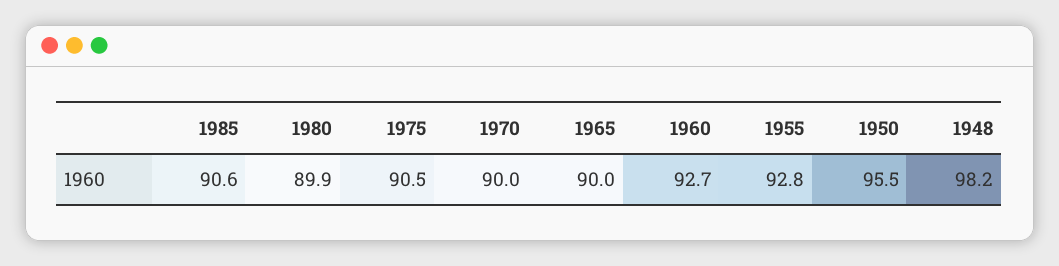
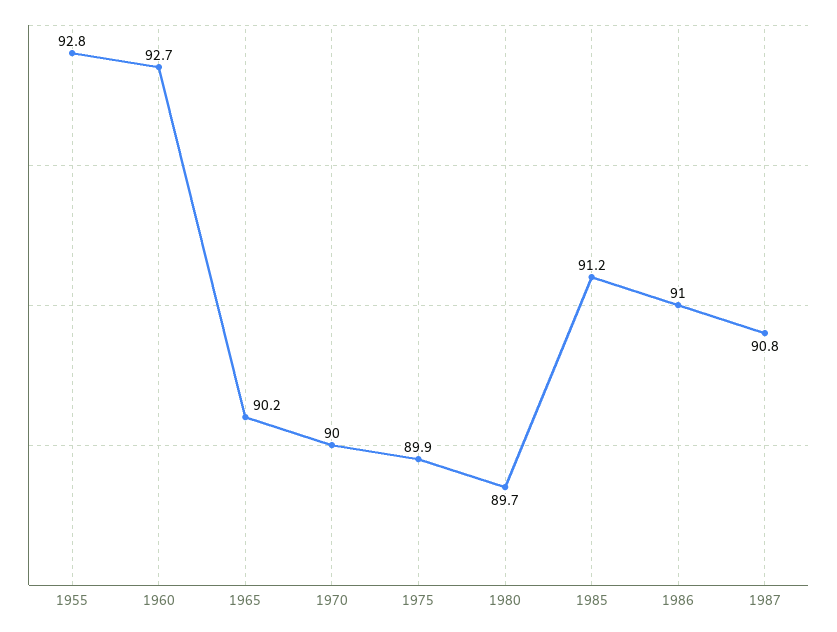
1985: 90.6 -> 91.2
1980: 89.9 -> 89.7
1975: 90.5 -> 89.9
1965: 90 -> 90.2
1950: 95.5 -> none
1948: 98.2 -> none
1986: none -> 91
1987: none -> 90.8

